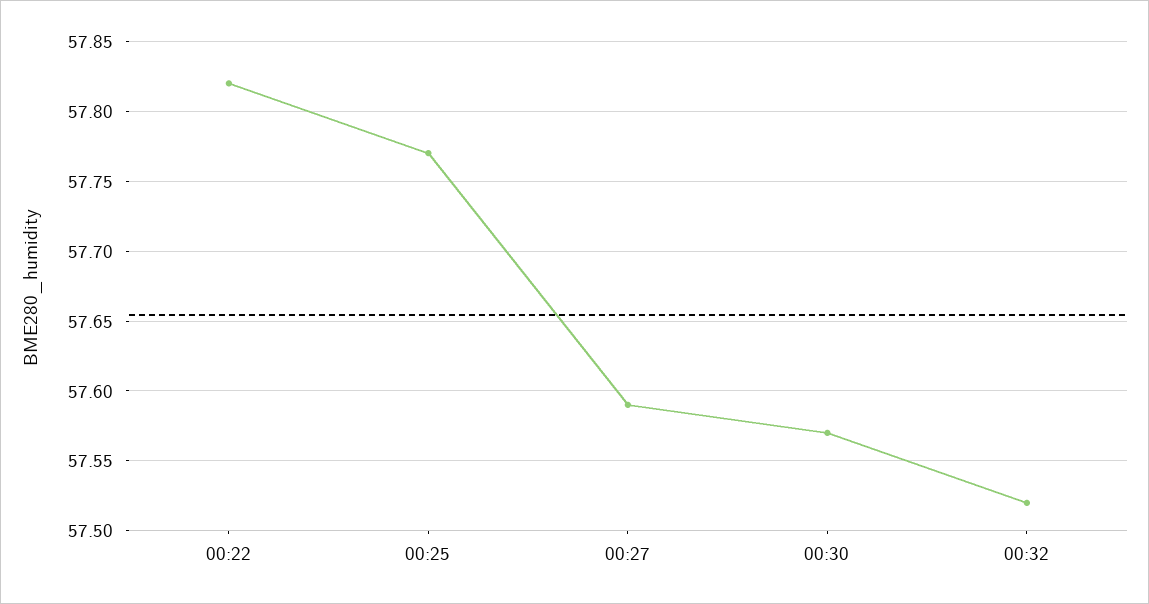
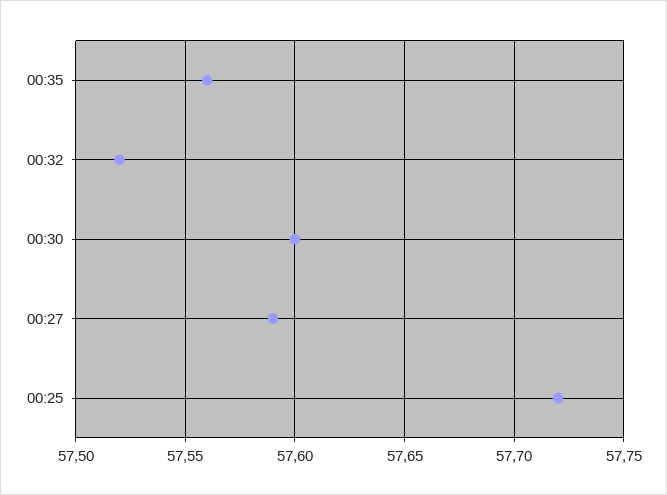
00:22: 57.82 -> none
00:25: 57.77 -> 57.72
00:30: 57.57 -> 57.6
00:35: none -> 57.56

